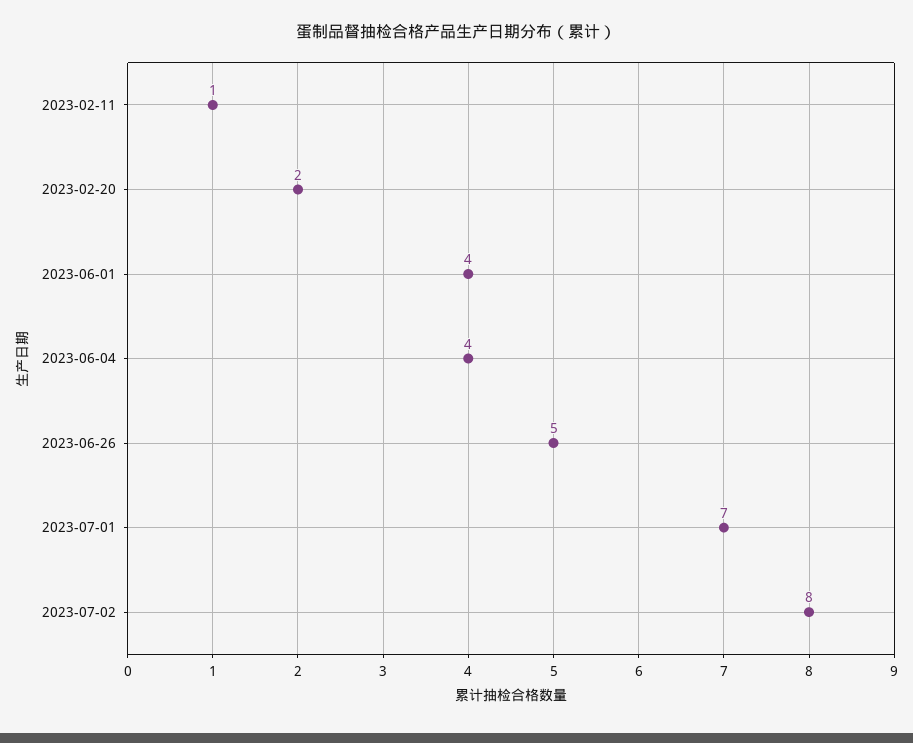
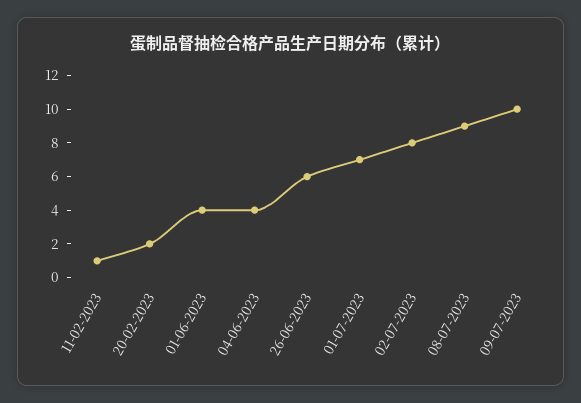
2023-06-26: 5 -> 6
08-07-2023: none -> 9
09-07-2023: none -> 10

